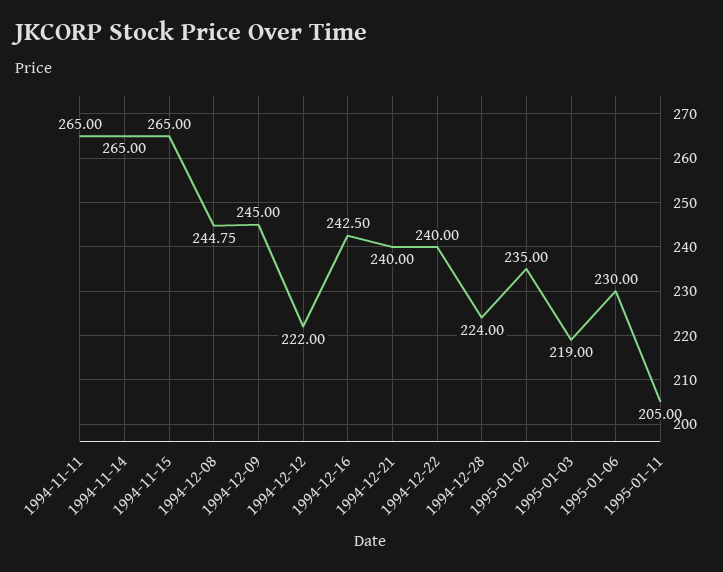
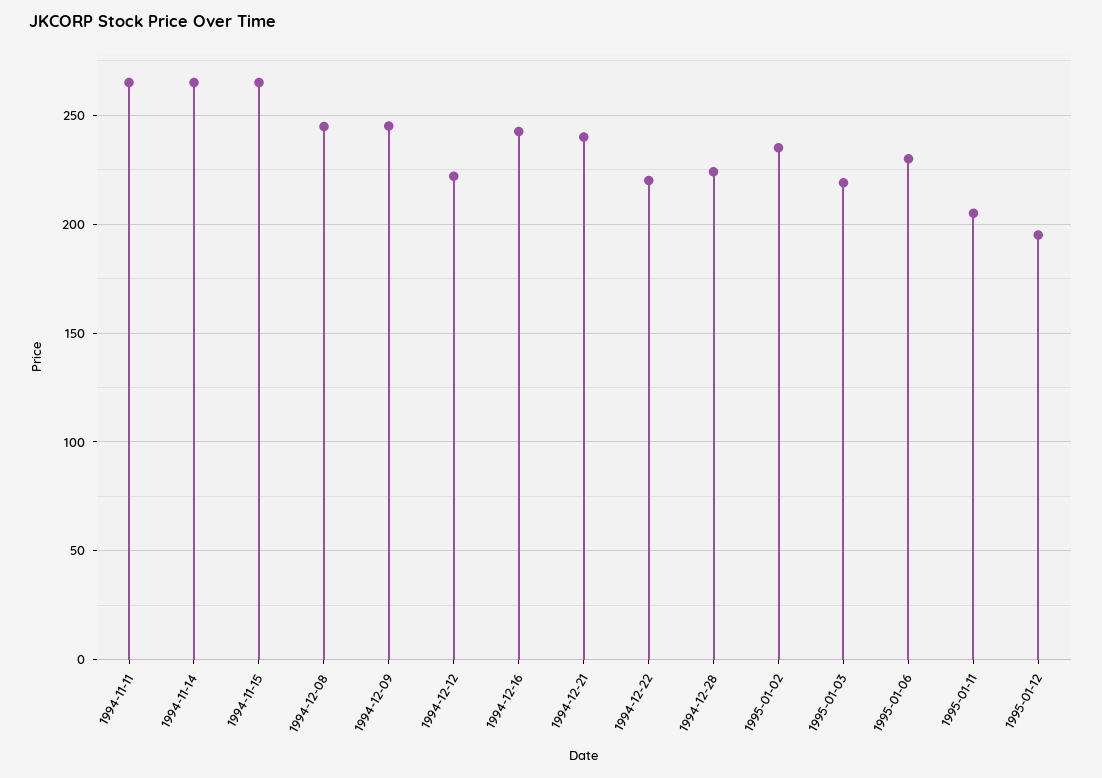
1994-12-22: 240 -> 220
1995-01-12: none -> 195

